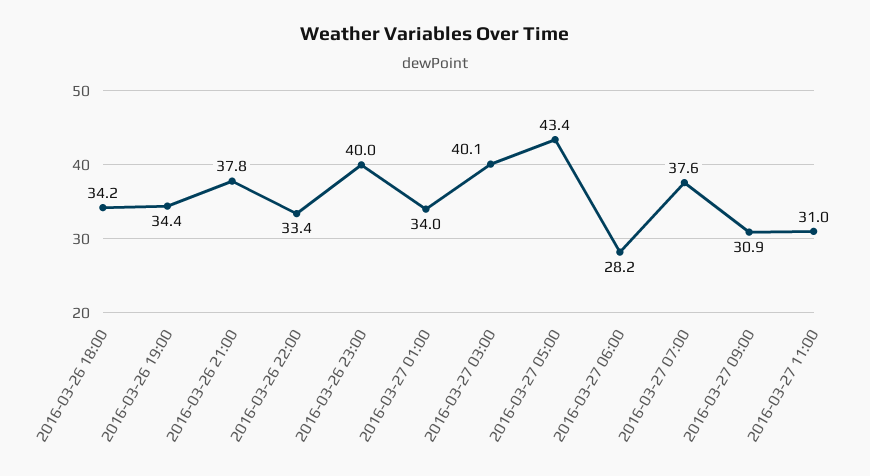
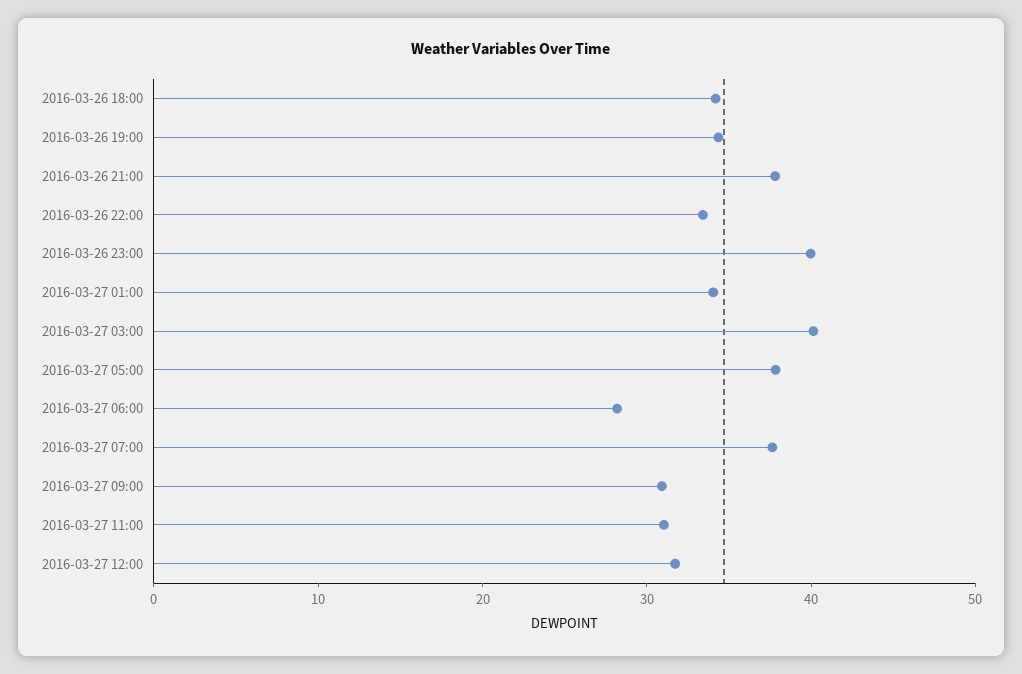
2016-03-27 05:00: 43.4 -> 38
2016-03-27 12:00: none -> 32

